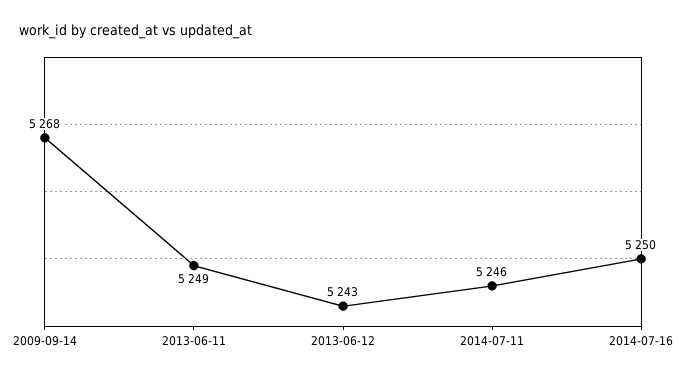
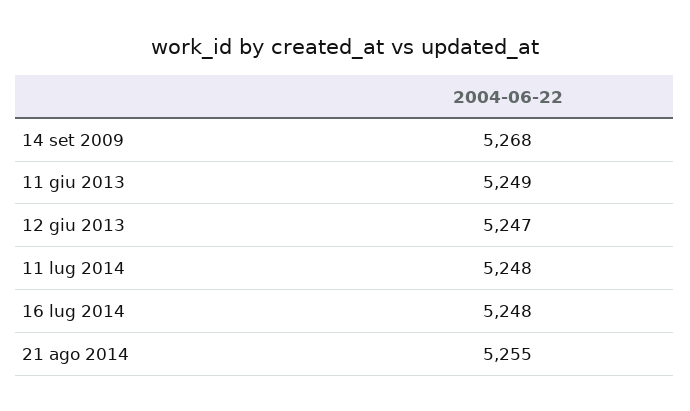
2013-06-12: 5243 -> 5247
2014-07-11: 5246 -> 5248
2014-07-16: 5250 -> 5248
21 ago 2014: none -> 5255

